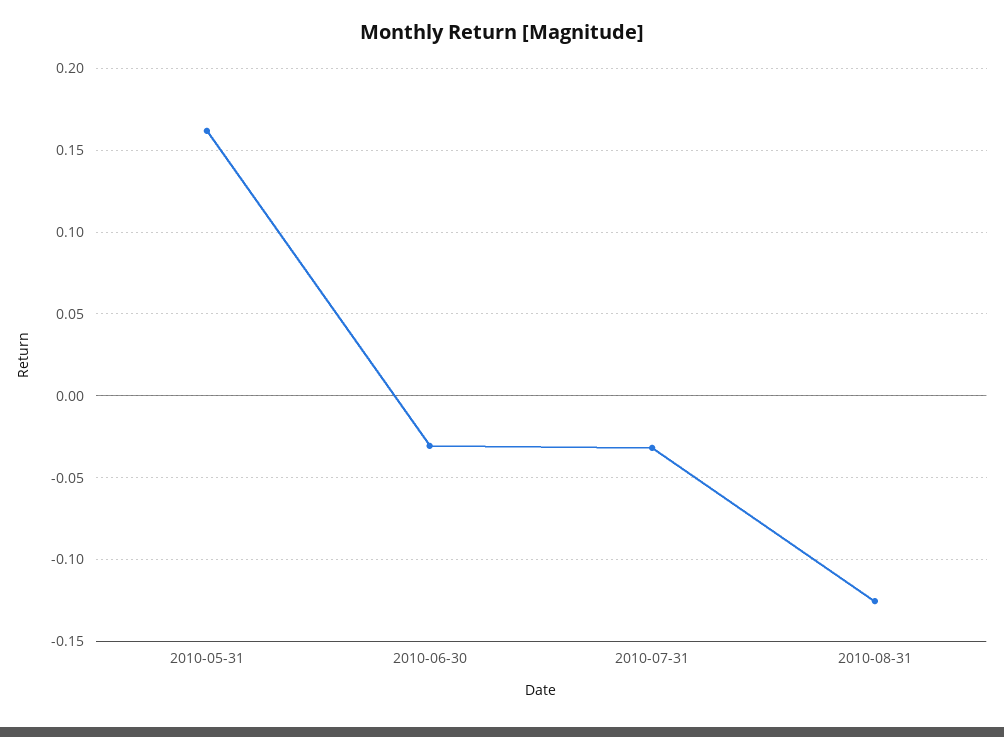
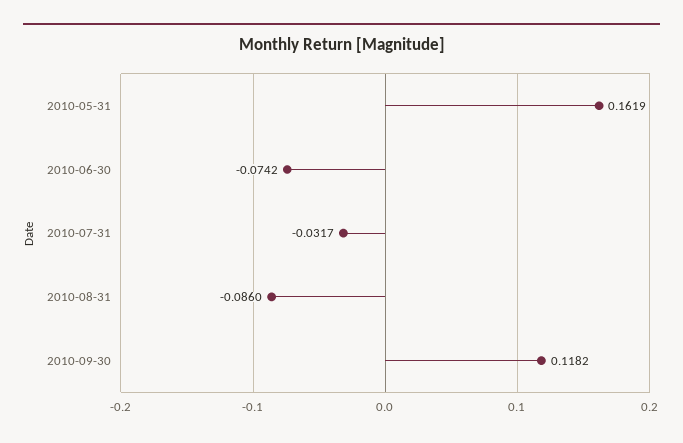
2010-06-30: -0.03 -> -0.0742
2010-08-31: -0.125 -> -0.086
2010-09-30: none -> 0.1182

